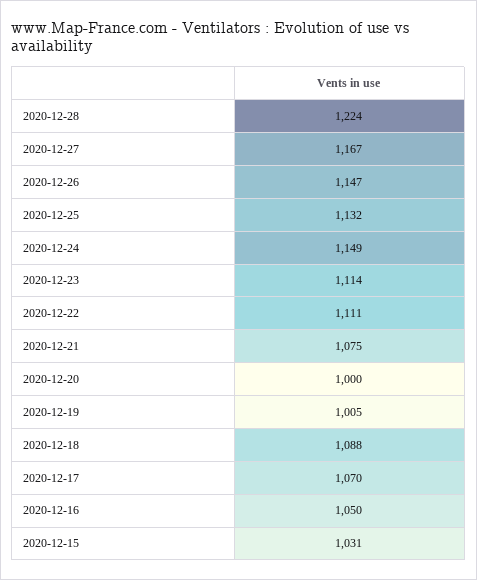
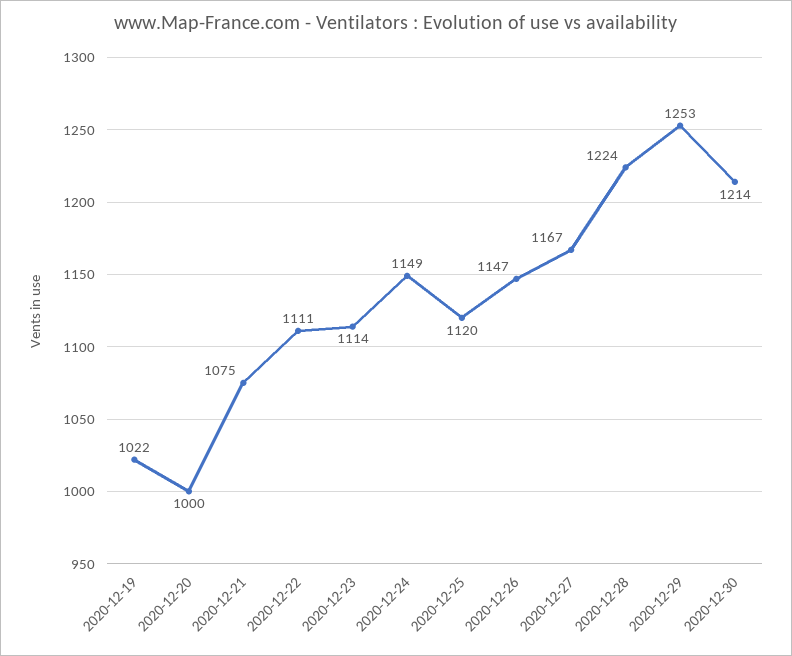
2020-12-25: 1132 -> 1120
2020-12-19: 1005 -> 1022
2020-12-18: 1088 -> none
2020-12-17: 1070 -> none
2020-12-16: 1050 -> none
2020-12-15: 1031 -> none
2020-12-29: none -> 1253
2020-12-30: none -> 1214

